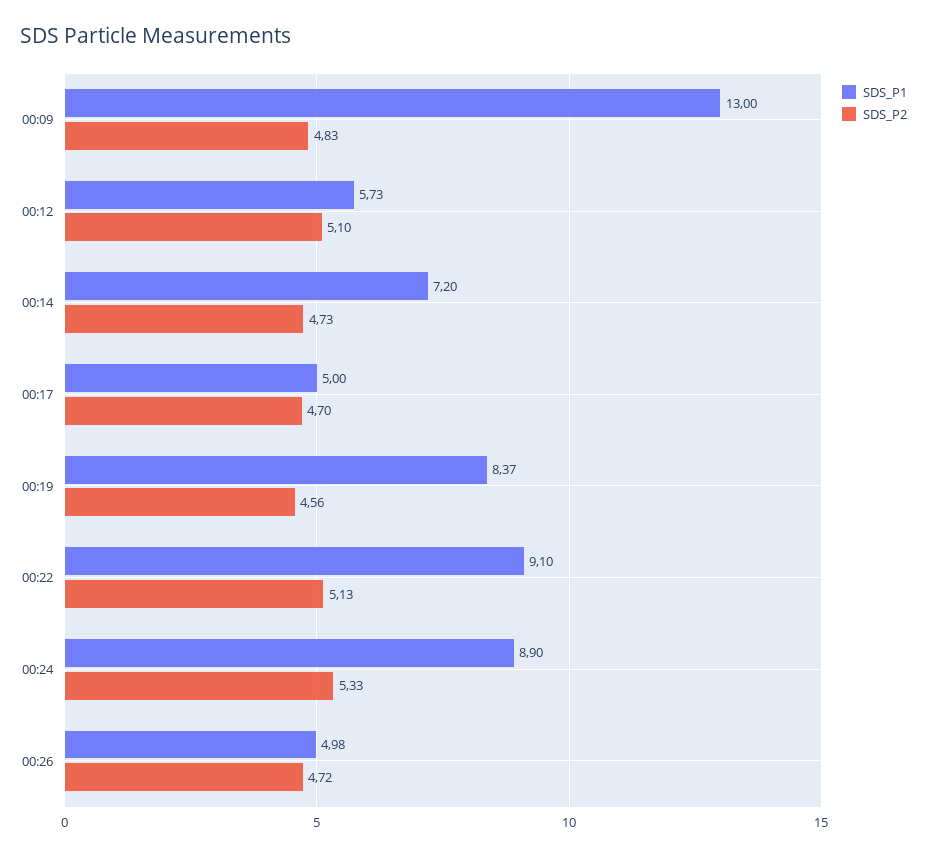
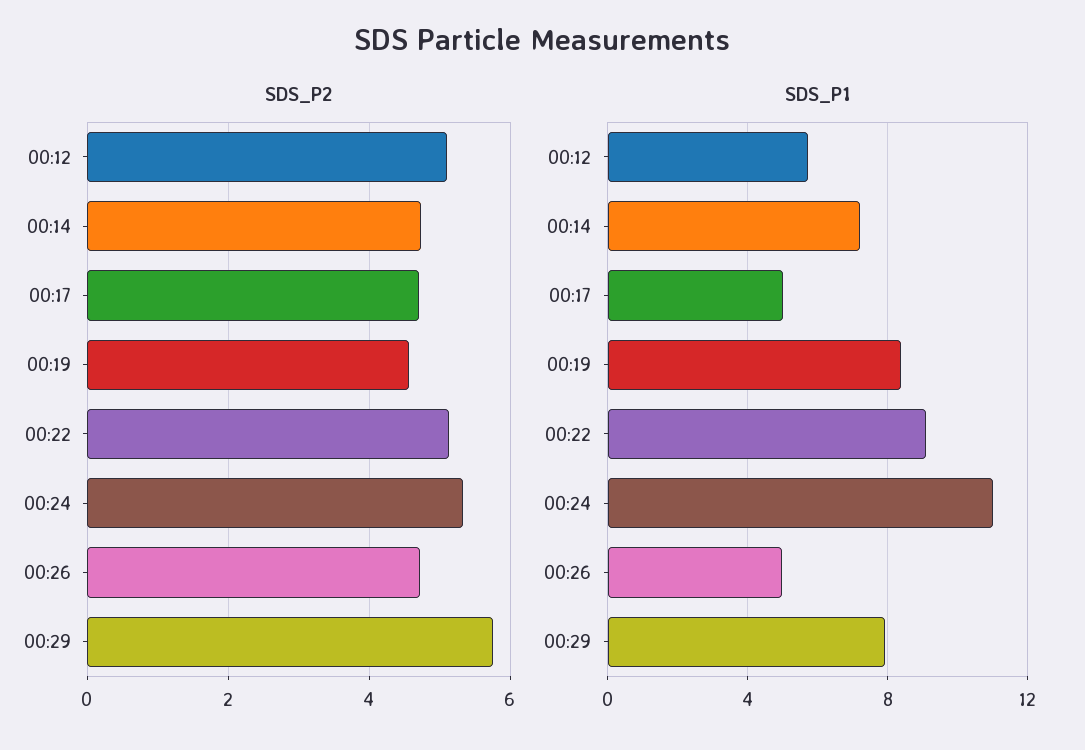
SDS_P1, 00:09: 13 -> none
SDS_P2, 00:09: 4.83 -> none
SDS_P1, 00:24: 8.9 -> 11
SDS_P2, 00:29: none -> 5.8
SDS_P1, 00:29: none -> 8

